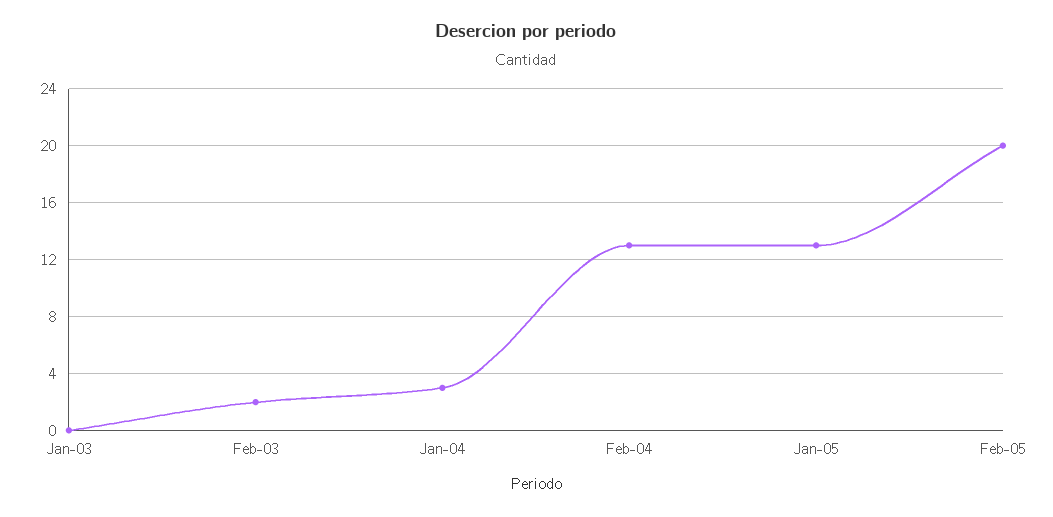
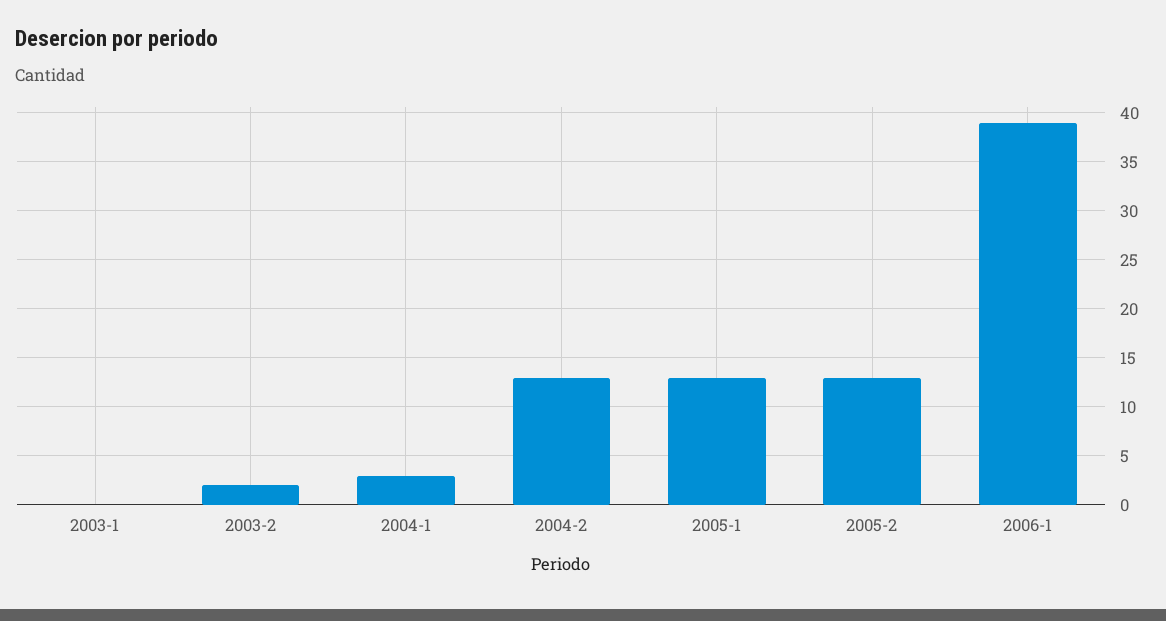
Feb-05: 20 -> 13
2006-1: none -> 39

